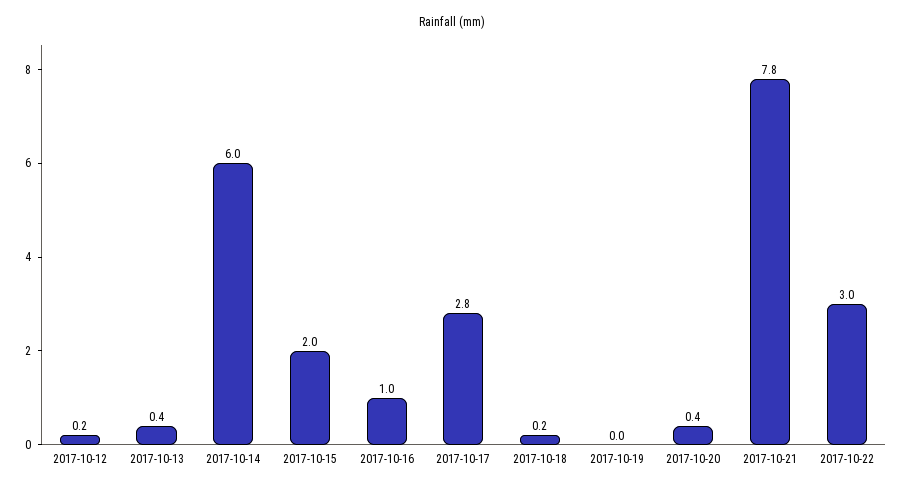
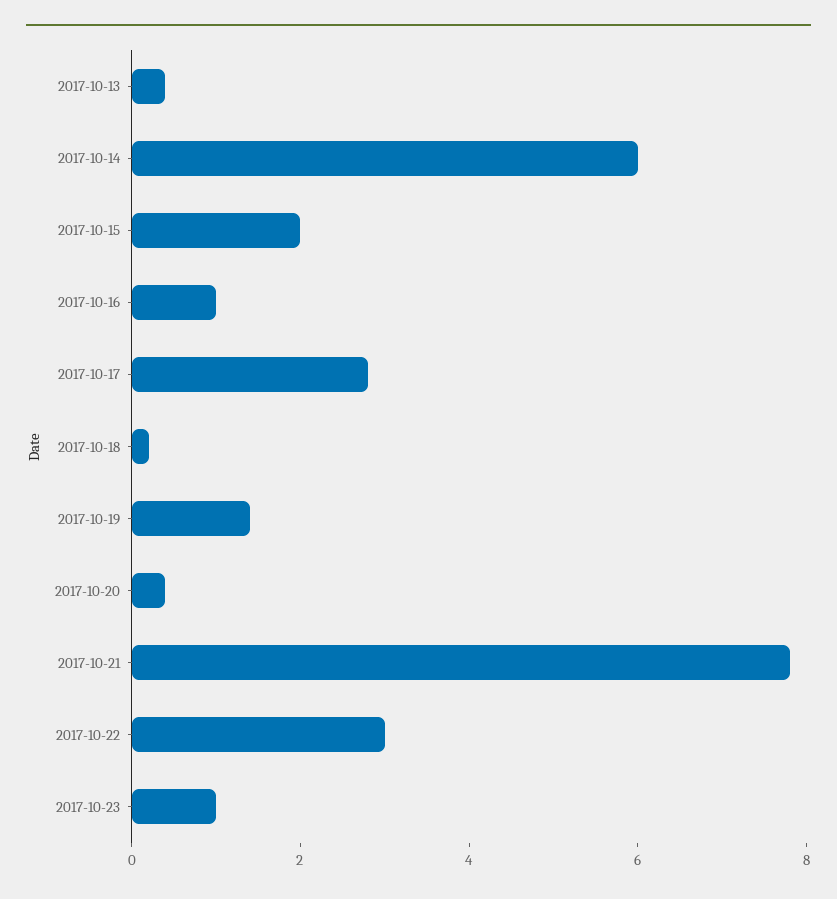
2017-10-12: 0.2 -> none
2017-10-19: 0 -> 1.5
2017-10-23: none -> 1

